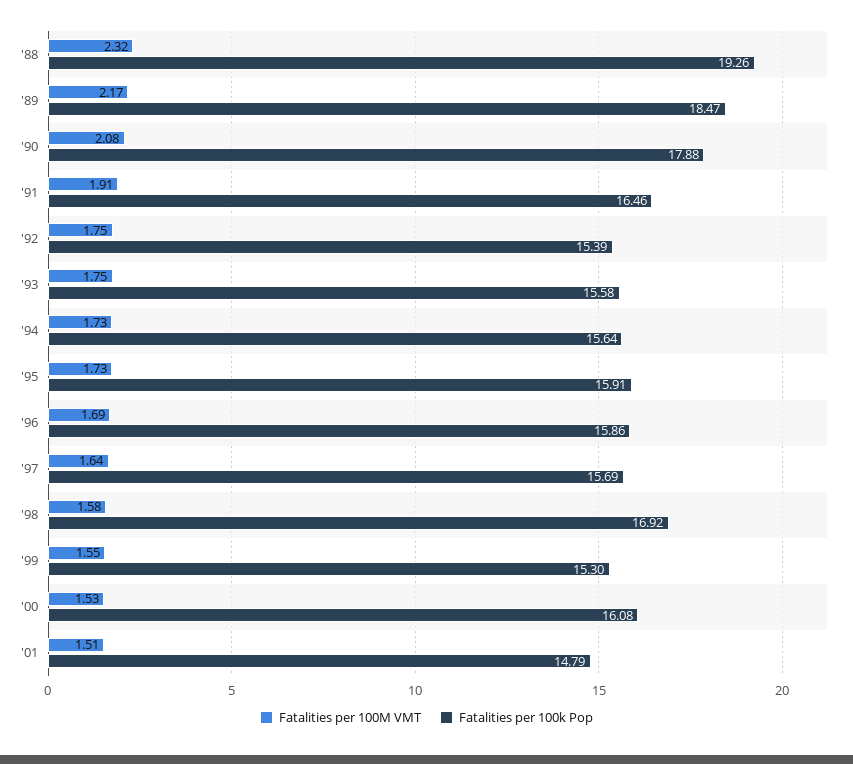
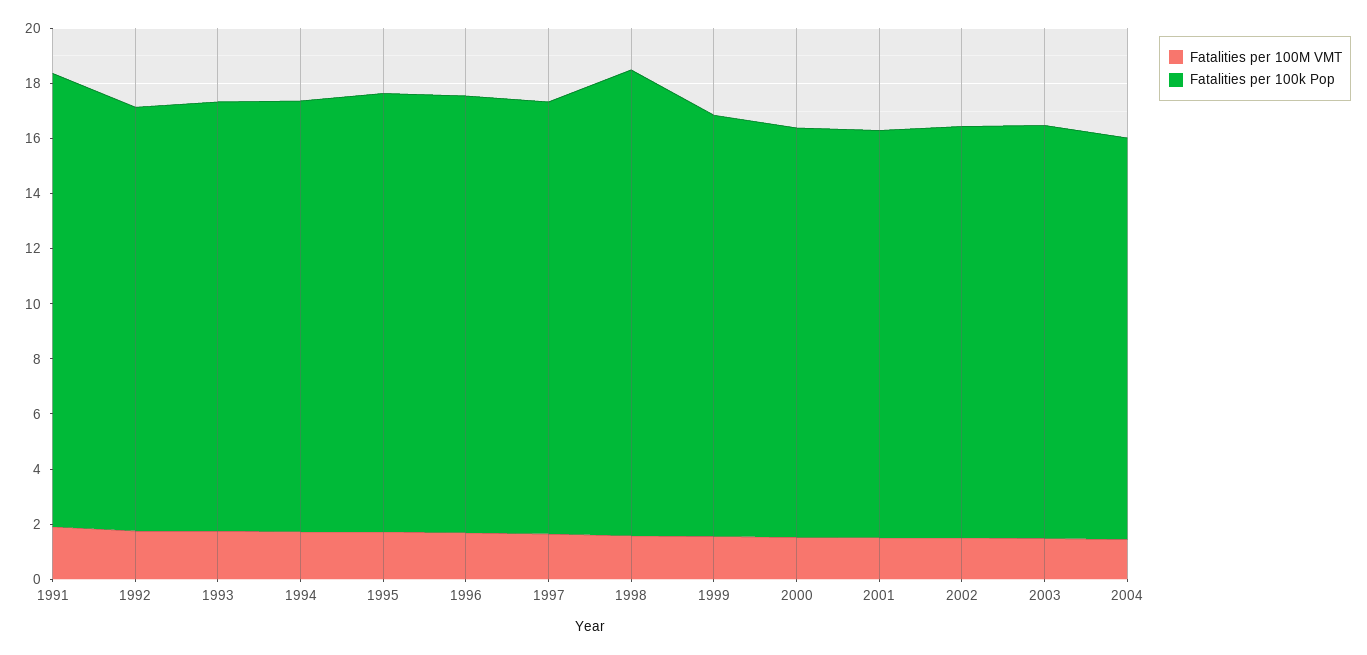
Fatalities per 100M VMT, '88: 2.32 -> none
Fatalities per 100k Pop, '88: 19.26 -> none
Fatalities per 100M VMT, '89: 2.17 -> none
Fatalities per 100k Pop, '89: 18.47 -> none
Fatalities per 100M VMT, '90: 2.08 -> none
Fatalities per 100k Pop, '90: 17.88 -> none
Fatalities per 100k Pop, '00: 16.08 -> 15
Fatalities per 100M VMT, 2002: none -> 1.5
Fatalities per 100k Pop, 2002: none -> 15
Fatalities per 100M VMT, 2003: none -> 1.5
Fatalities per 100k Pop, 2003: none -> 15
Fatalities per 100M VMT, 2004: none -> 1.5
Fatalities per 100k Pop, 2004: none -> 14.5

